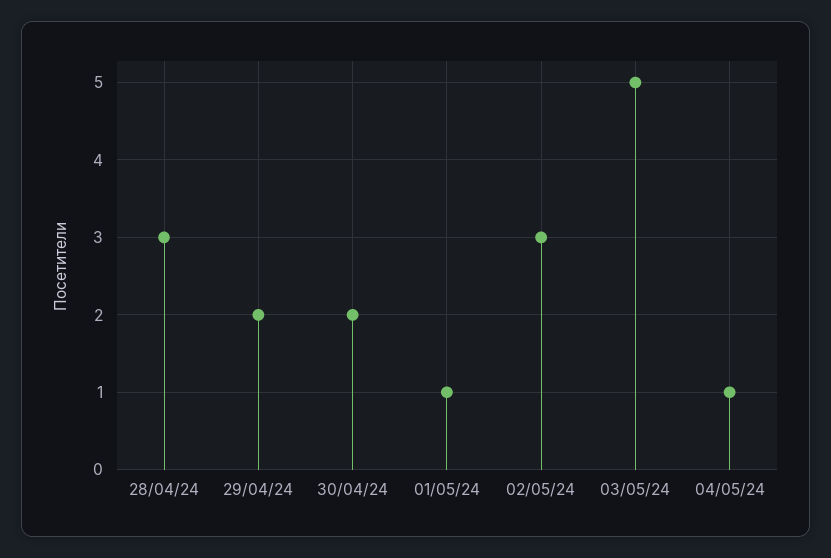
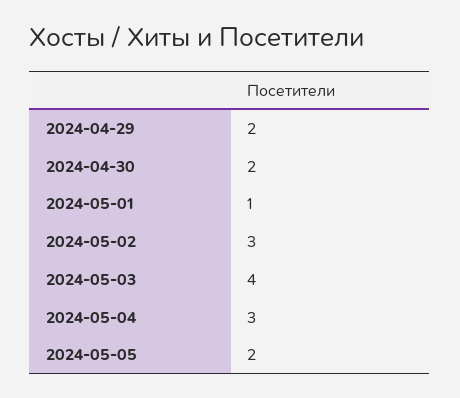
28/04/24: 3 -> none
03/05/24: 5 -> 4
04/05/24: 1 -> 3
2024-05-05: none -> 2

